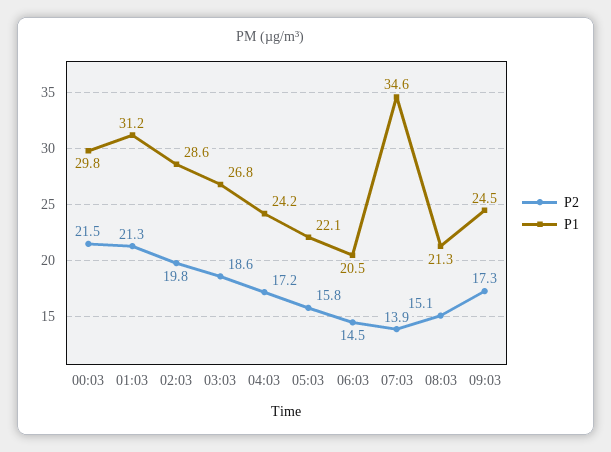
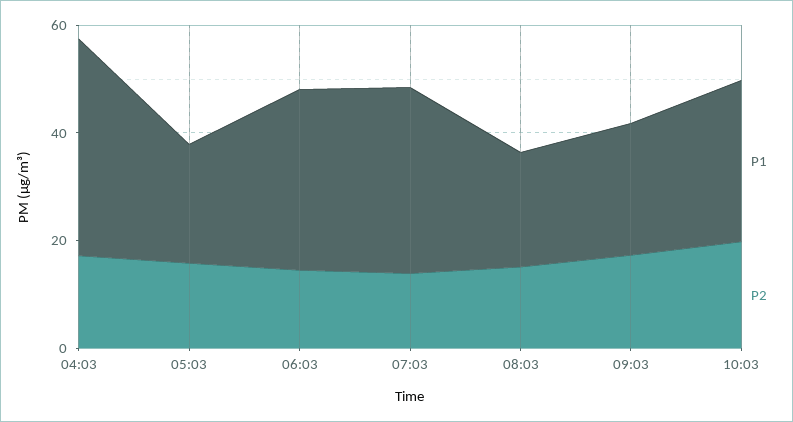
P2, 00:03: 21.5 -> none
P1, 00:03: 29.8 -> none
P2, 01:03: 21.3 -> none
P1, 01:03: 31.2 -> none
P2, 02:03: 19.8 -> none
P1, 02:03: 28.6 -> none
P2, 03:03: 18.6 -> none
P1, 03:03: 26.8 -> none
P1, 04:03: 24.2 -> 40
P1, 06:03: 20.5 -> 35
P1, 10:03: none -> 30
P2, 10:03: none -> 20

